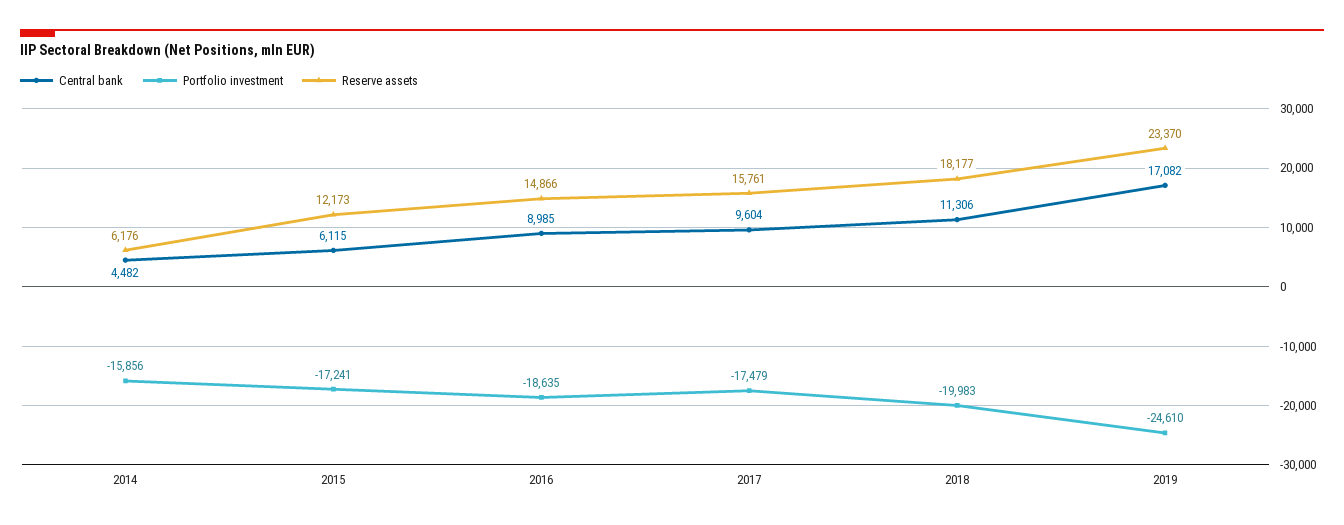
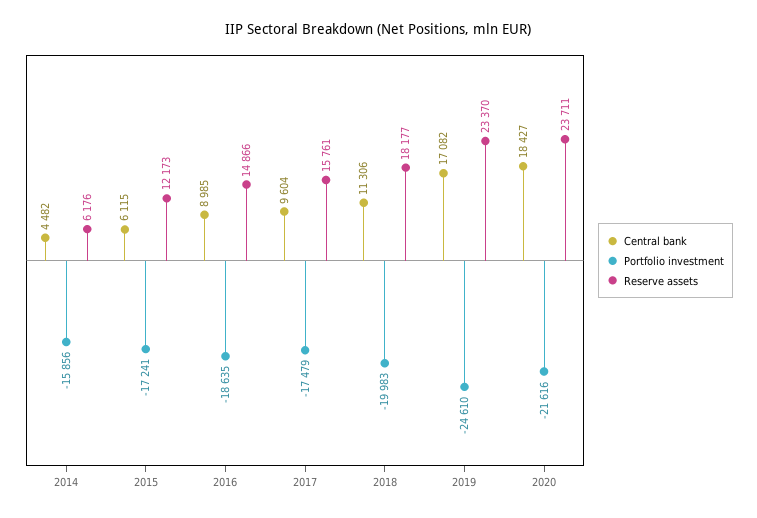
Central bank, 2020: none -> 18427
Portfolio investment, 2020: none -> -21616
Reserve assets, 2020: none -> 23711

